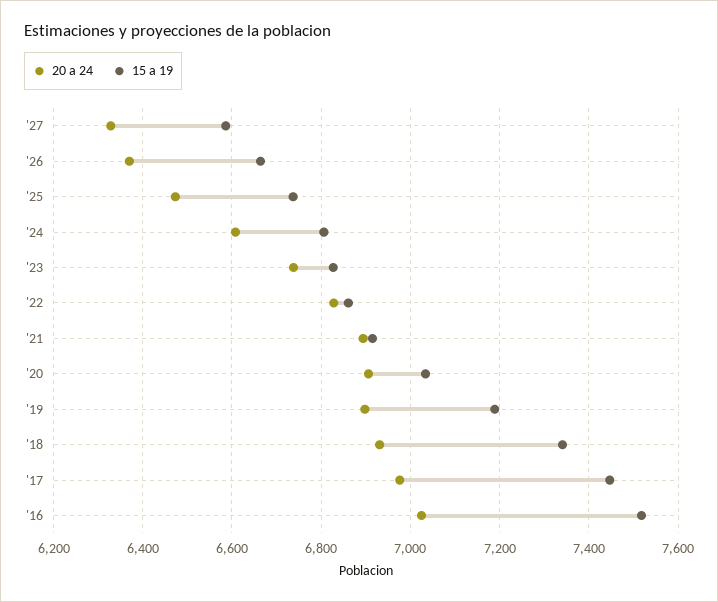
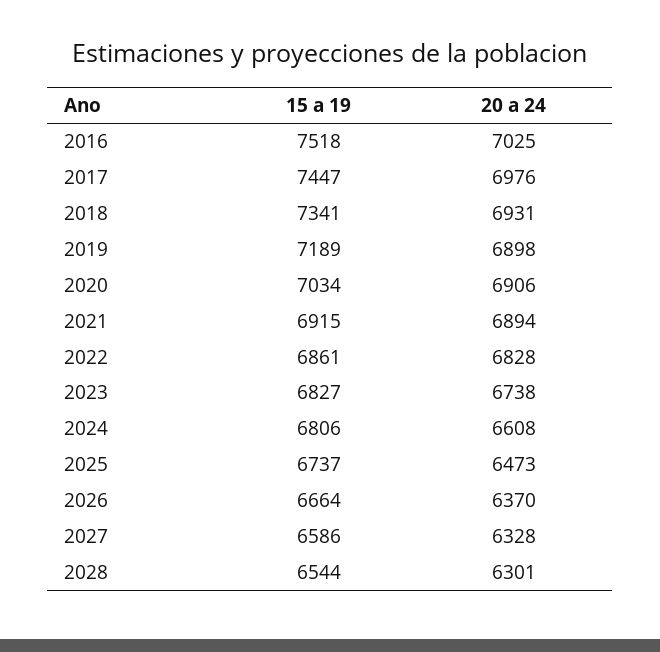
15 a 19, 2028: none -> 6544
20 a 24, 2028: none -> 6301

